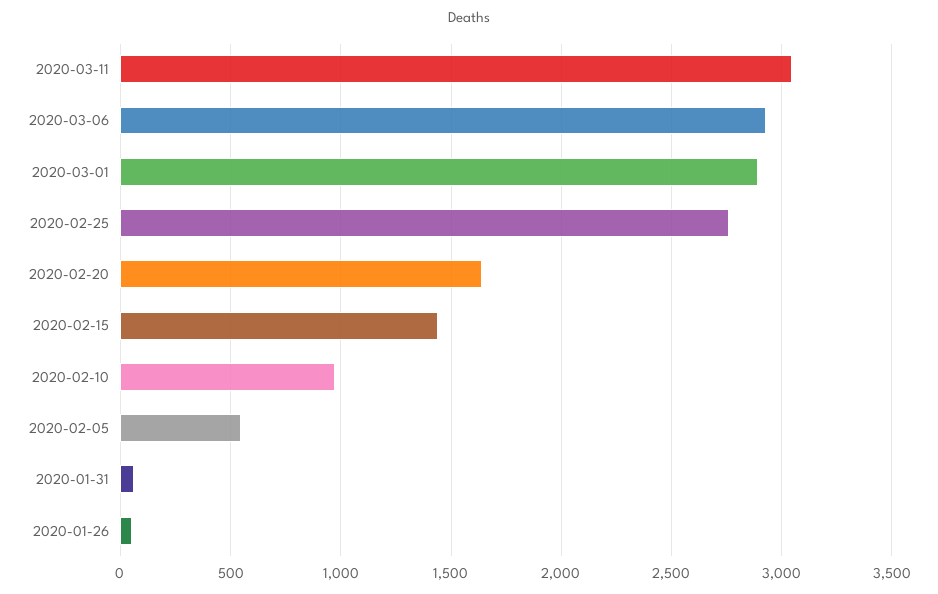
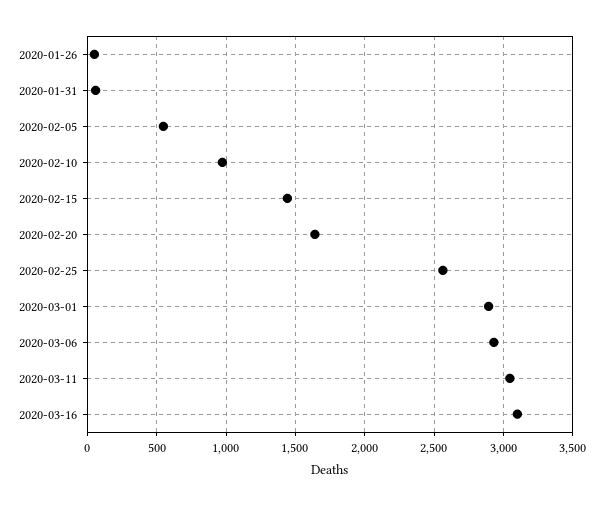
2020-02-25: 2750 -> 2550
2020-03-16: none -> 3100

